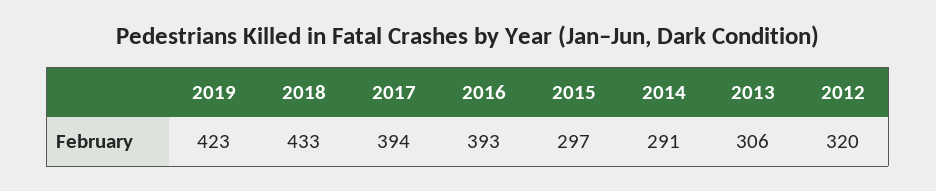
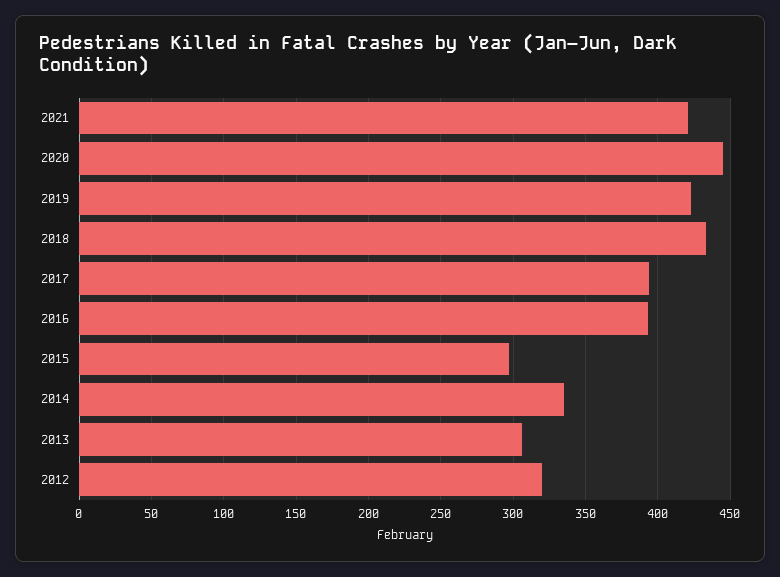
2014: 291 -> 335
2021: none -> 420
2020: none -> 445

